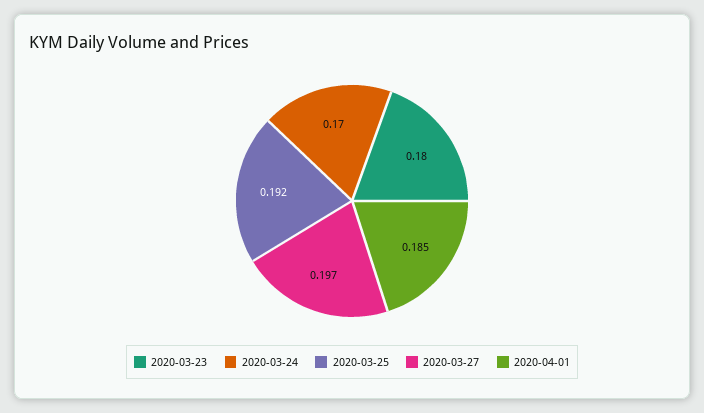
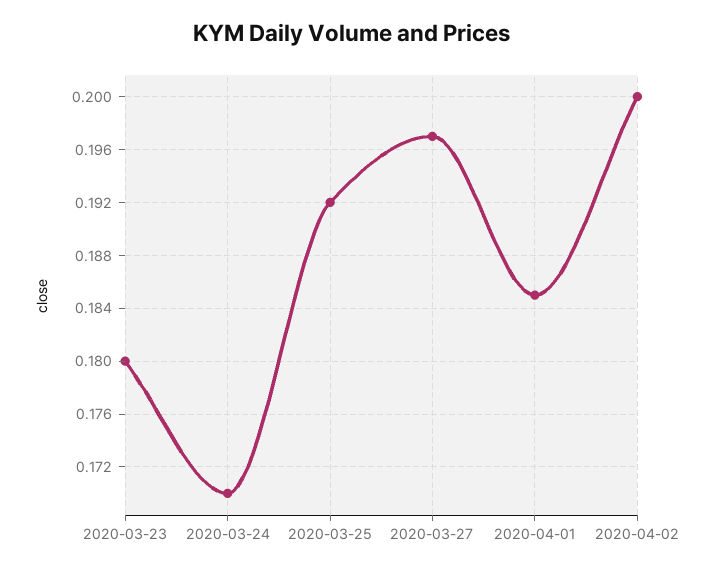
2020-04-02: none -> 0.2

